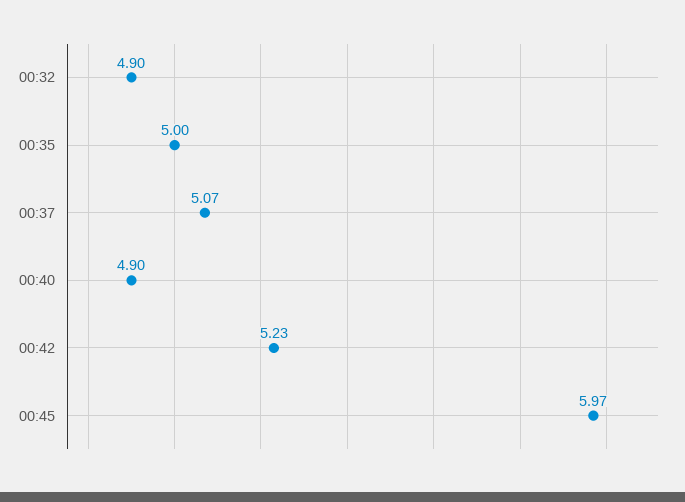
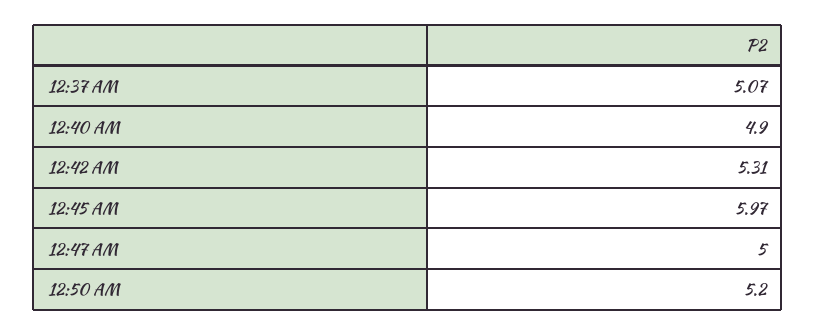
00:32: 4.9 -> none
00:35: 5 -> none
00:42: 5.23 -> 5.31
12:47 AM: none -> 5
12:50 AM: none -> 5.2

